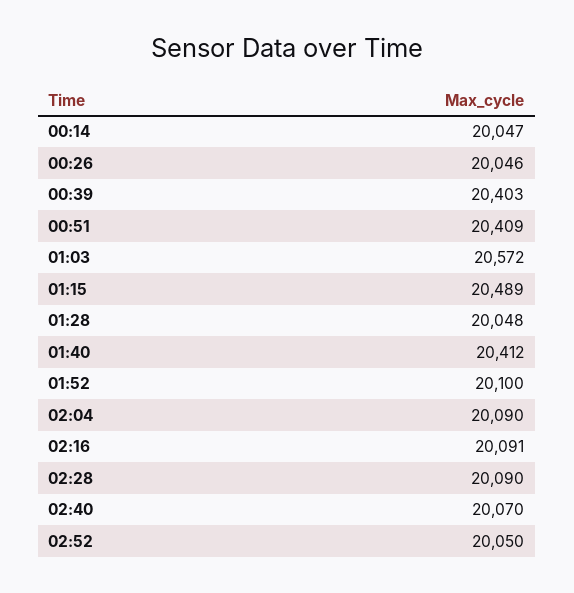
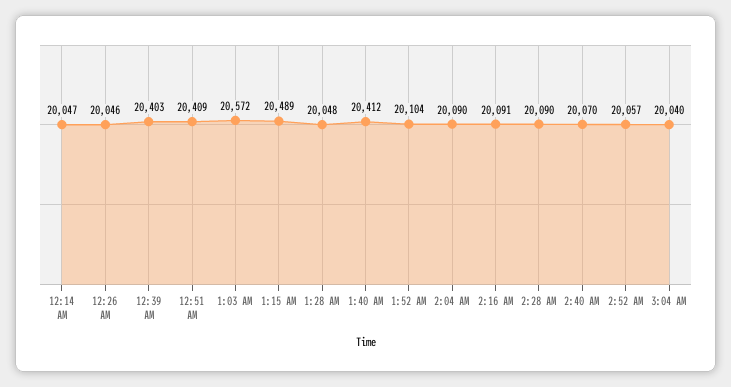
01:52: 20100 -> 20104
02:52: 20050 -> 20057
3:04 AM: none -> 20040

